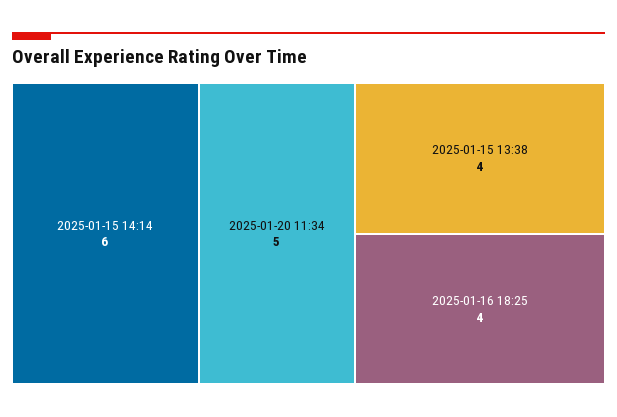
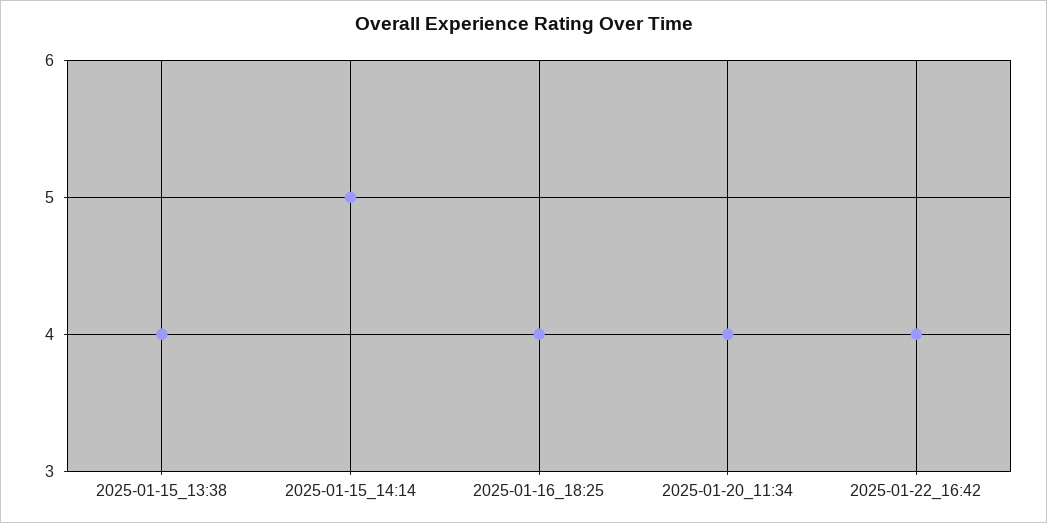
2025-01-15 14:14: 6 -> 5
2025-01-20 11:34: 5 -> 4
2025-01-22_16:42: none -> 4

